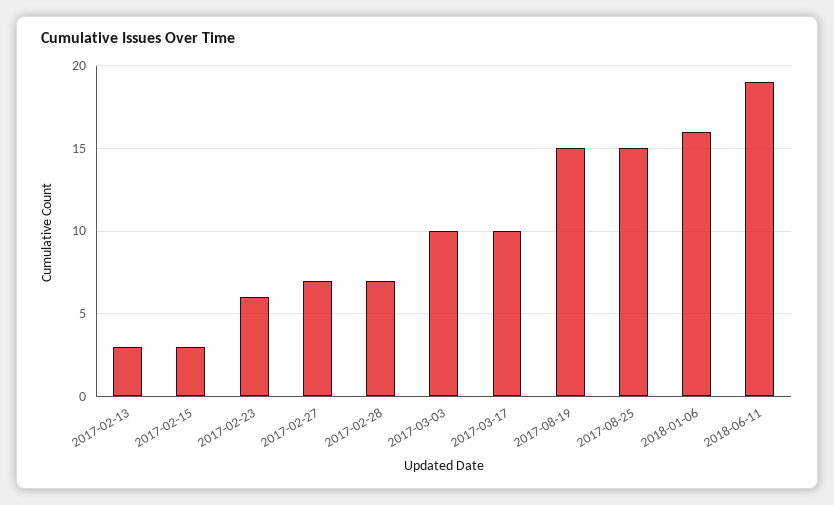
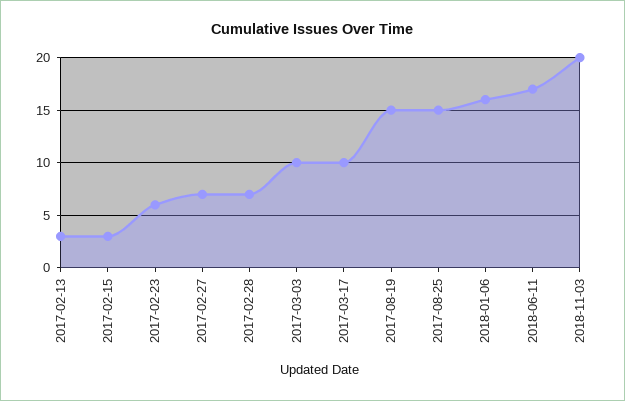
2018-06-11: 19 -> 17
2018-11-03: none -> 20

